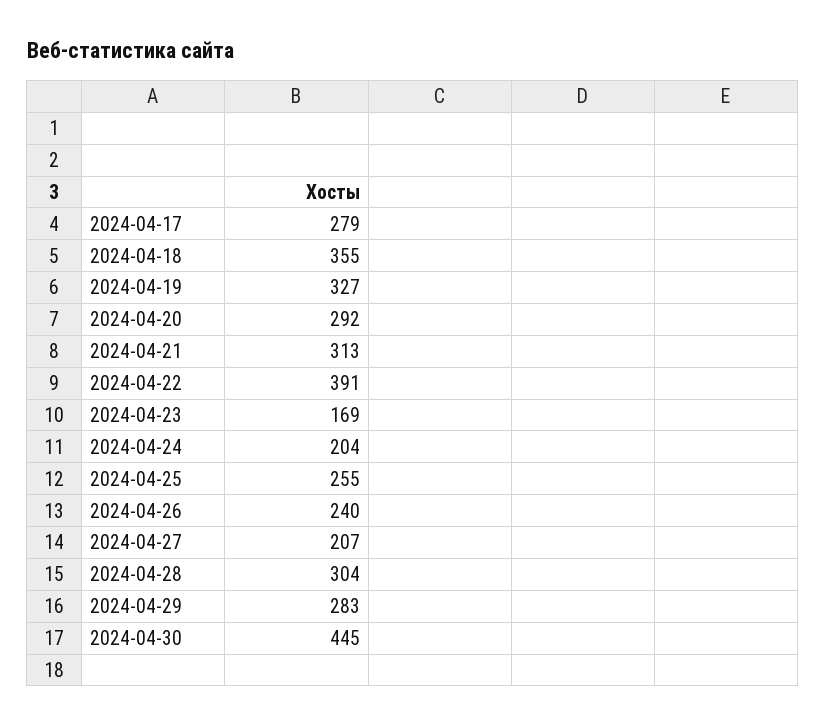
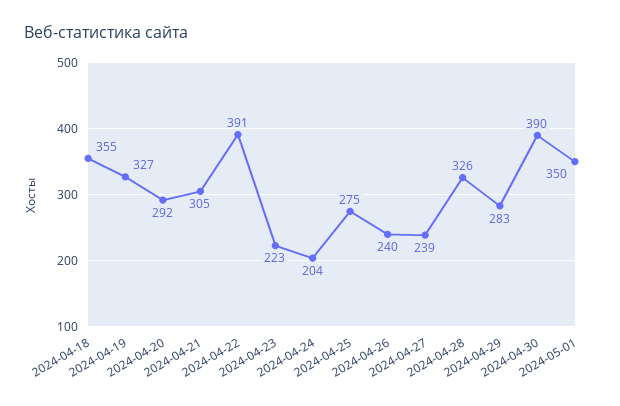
2024-04-17: 279 -> none
2024-04-21: 313 -> 305
2024-04-23: 169 -> 223
2024-04-25: 255 -> 275
2024-04-27: 207 -> 239
2024-04-28: 304 -> 326
2024-04-30: 445 -> 390
2024-05-01: none -> 350

